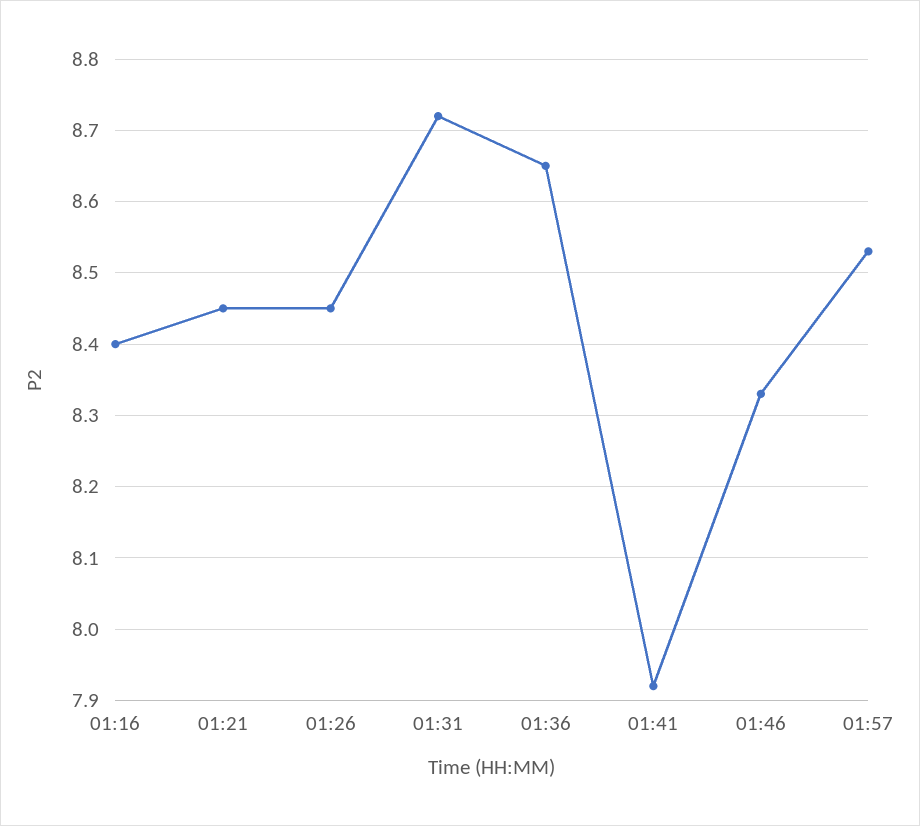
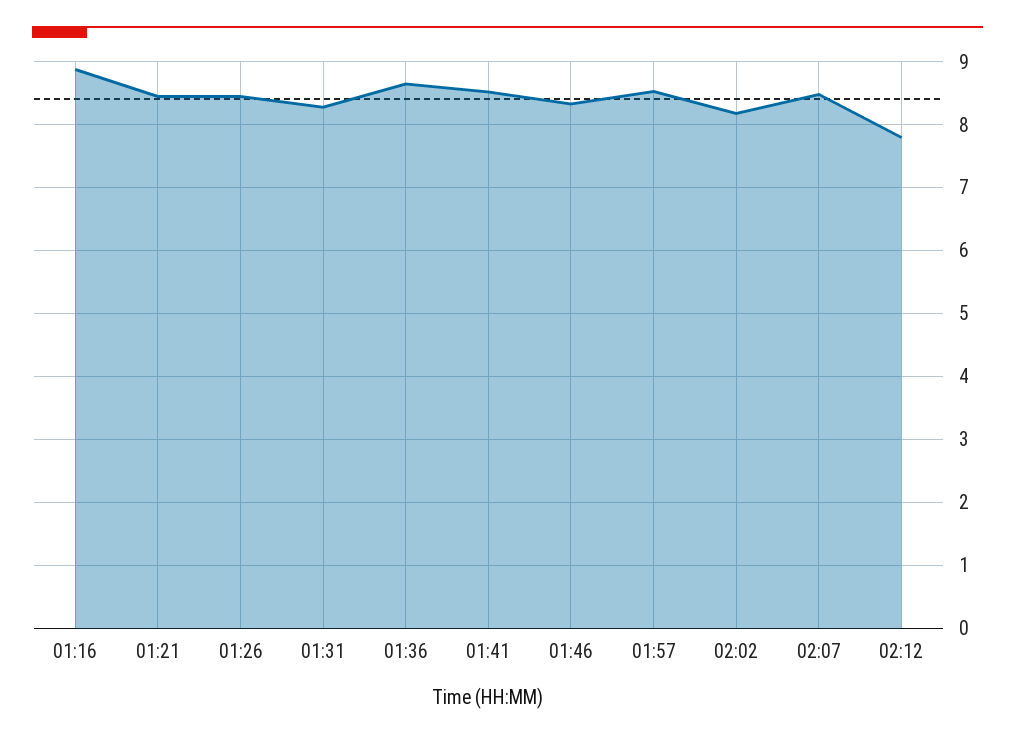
01:16: 8.4 -> 8.9
01:31: 8.72 -> 8.3
01:41: 7.92 -> 8.5
02:02: none -> 8.2
02:07: none -> 8.5
02:12: none -> 7.8

